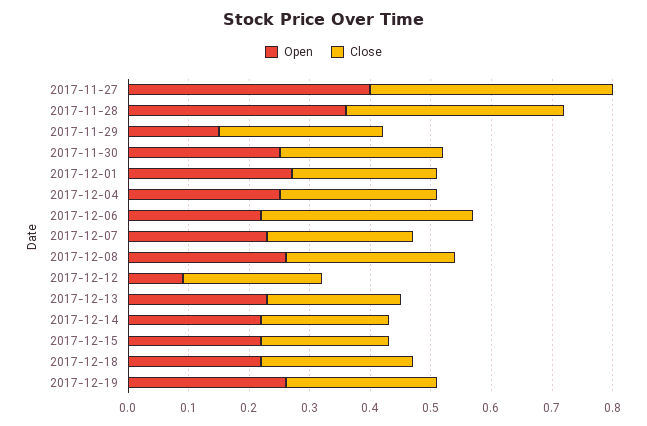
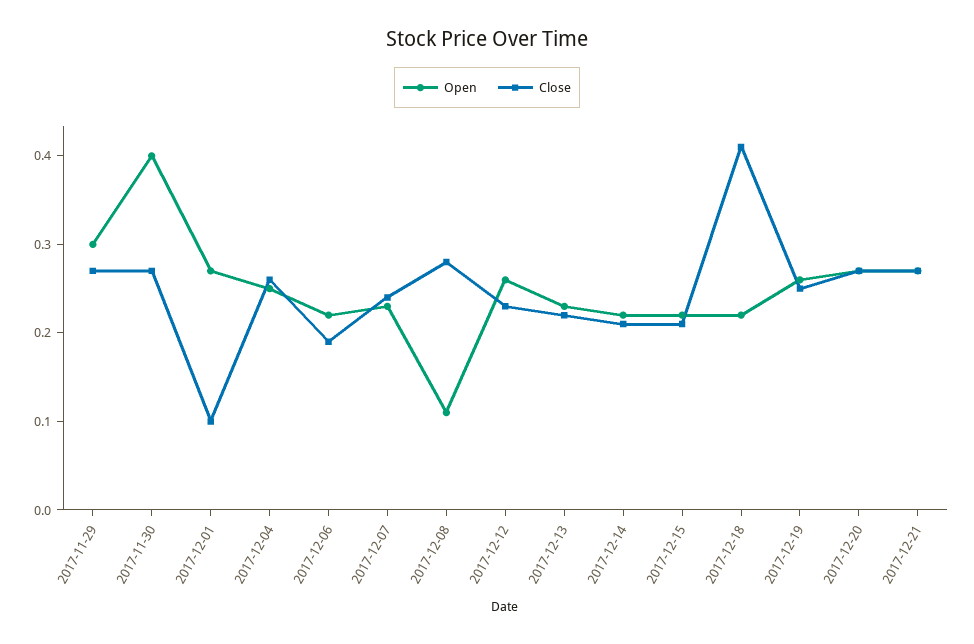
Open, 2017-11-27: 0.4 -> none
Close, 2017-11-27: 0.4 -> none
Open, 2017-11-28: 0.35 -> none
Close, 2017-11-28: 0.35 -> none
Open, 2017-11-29: 0.15 -> 0.3
Open, 2017-11-30: 0.25 -> 0.4
Close, 2017-12-01: 0.25 -> 0.1
Close, 2017-12-06: 0.35 -> 0.19
Open, 2017-12-08: 0.25 -> 0.11
Open, 2017-12-12: 0.1 -> 0.26
Close, 2017-12-18: 0.25 -> 0.41
Open, 2017-12-20: none -> 0.27
Close, 2017-12-20: none -> 0.27
Open, 2017-12-21: none -> 0.27
Close, 2017-12-21: none -> 0.27

